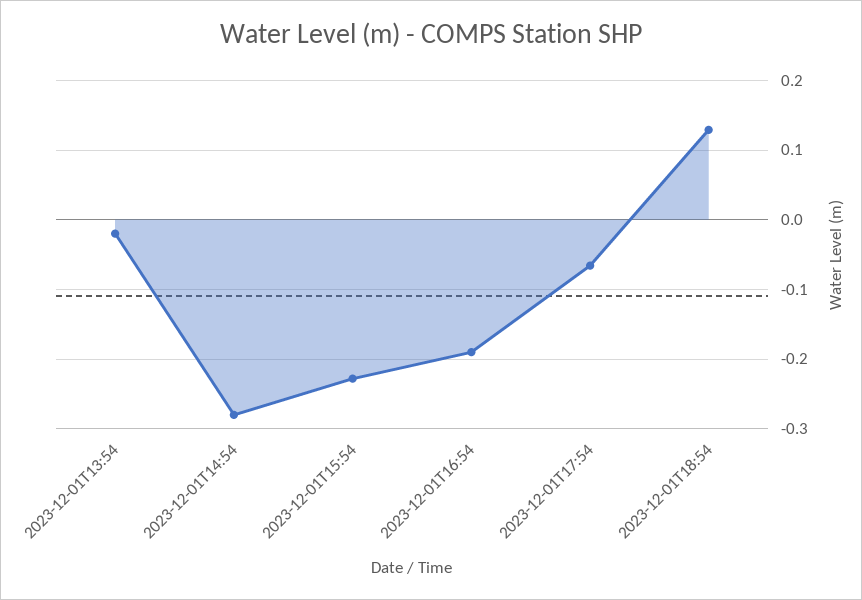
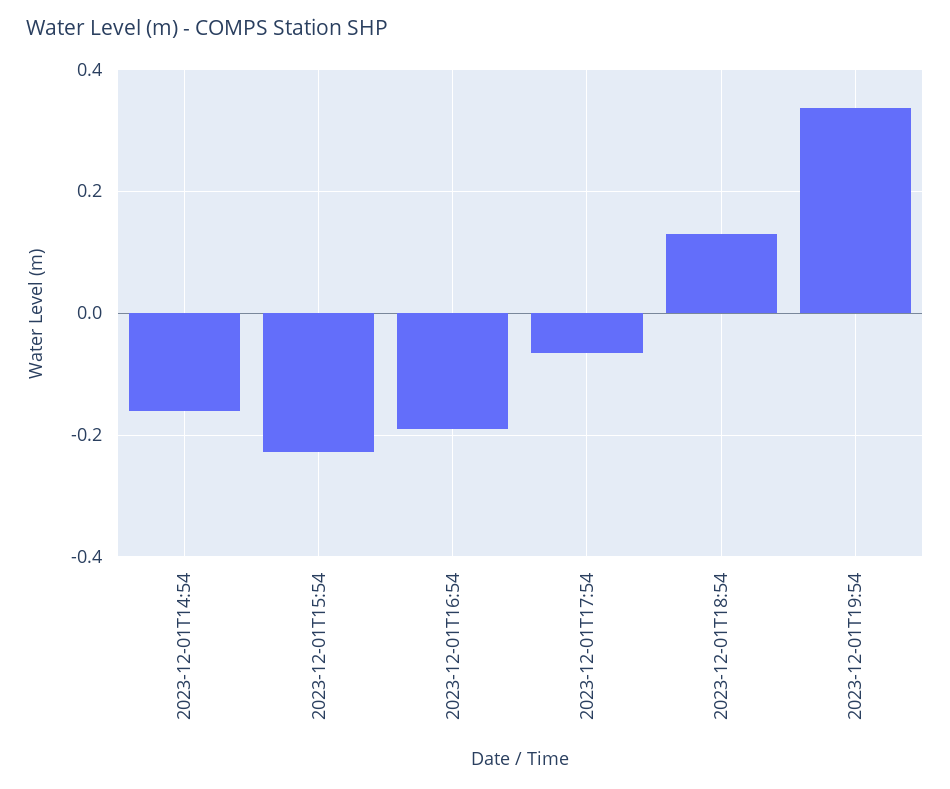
2023-12-01T13:54: -0.02 -> none
2023-12-01T14:54: -0.28 -> -0.16
2023-12-01T19:54: none -> 0.34

